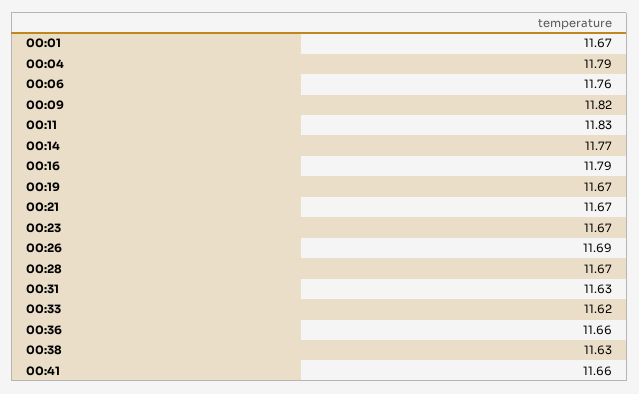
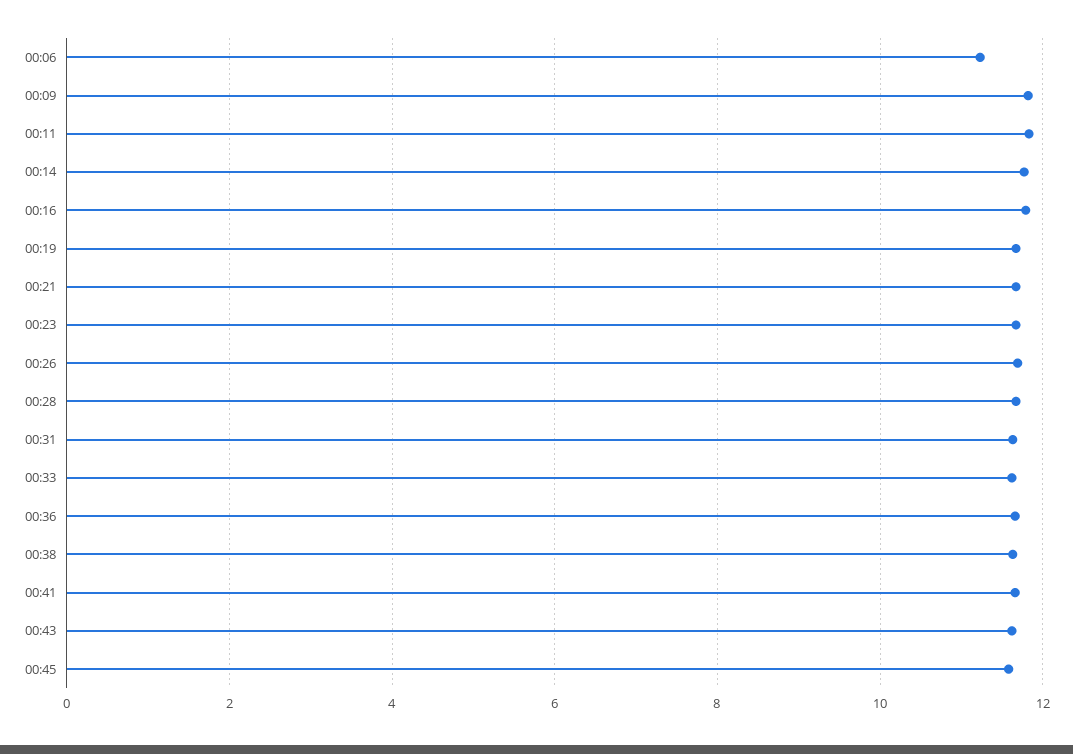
00:01: 11.67 -> none
00:04: 11.79 -> none
00:06: 11.76 -> 11.2
00:43: none -> 11.6
00:45: none -> 11.6

